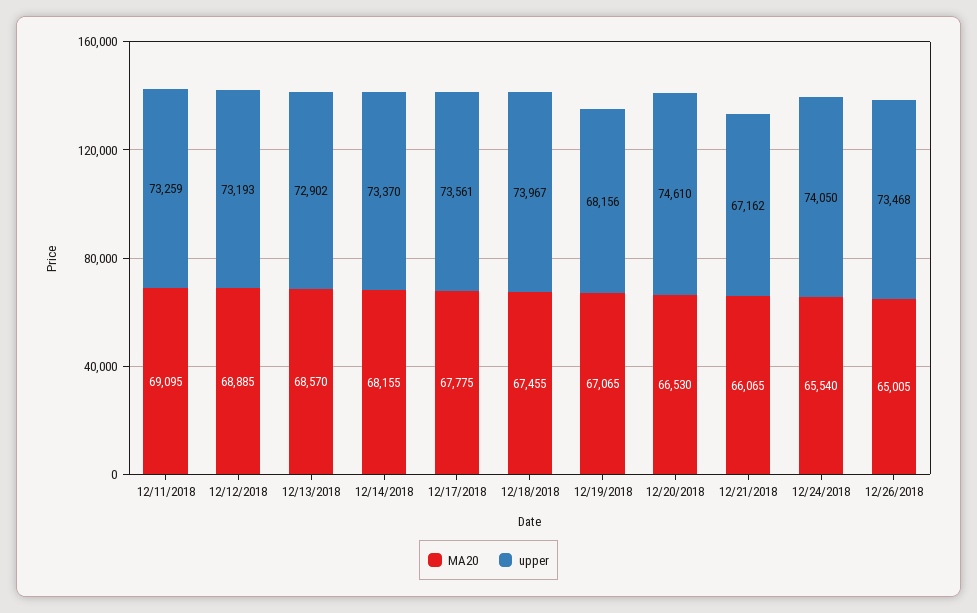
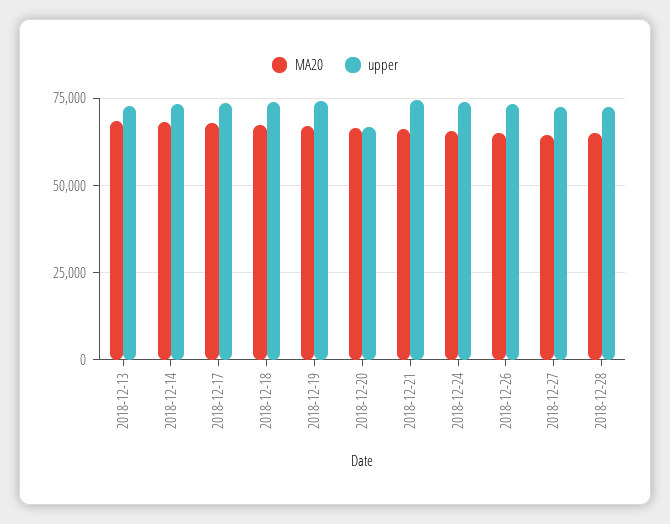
MA20, 12/11/2018: 69095 -> none
upper, 12/11/2018: 73259 -> none
MA20, 12/12/2018: 68885 -> none
upper, 12/12/2018: 73193 -> none
upper, 12/19/2018: 68156 -> 75000
upper, 12/20/2018: 74610 -> 67500
upper, 12/21/2018: 67162 -> 75000
MA20, 2018-12-27: none -> 65000
upper, 2018-12-27: none -> 72500
MA20, 2018-12-28: none -> 65000
upper, 2018-12-28: none -> 72500

